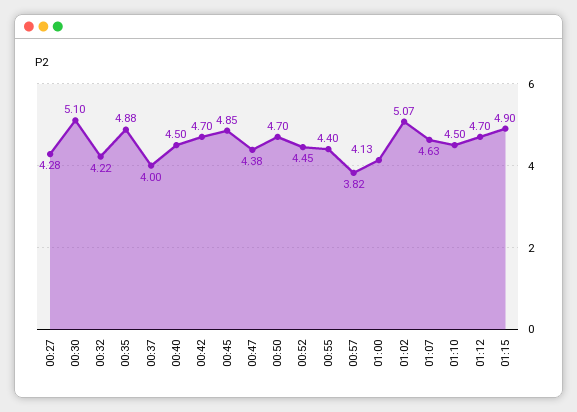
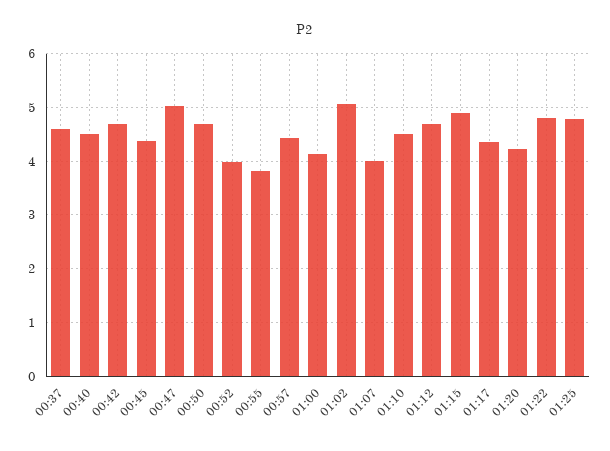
00:27: 4.28 -> none
00:30: 5.1 -> none
00:32: 4.22 -> none
00:35: 4.88 -> none
00:37: 4 -> 4.6
00:45: 4.85 -> 4.4
00:47: 4.38 -> 5
00:52: 4.45 -> 4
00:55: 4.4 -> 3.8
00:57: 3.82 -> 4.4
01:07: 4.63 -> 4
01:17: none -> 4.4
01:20: none -> 4.2
01:22: none -> 4.8
01:25: none -> 4.8

